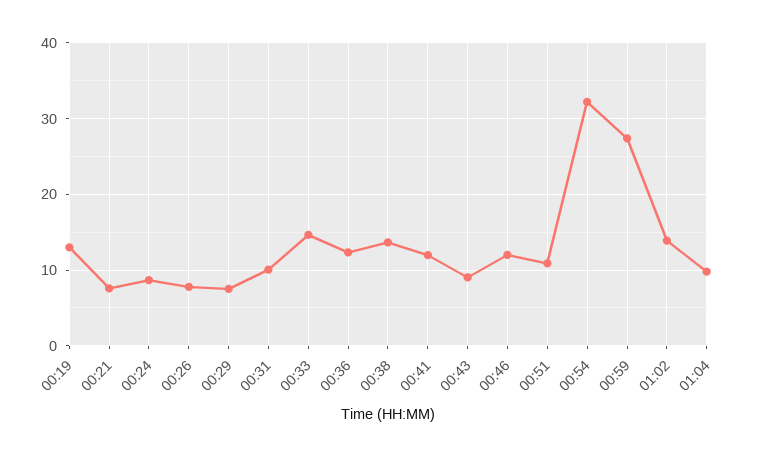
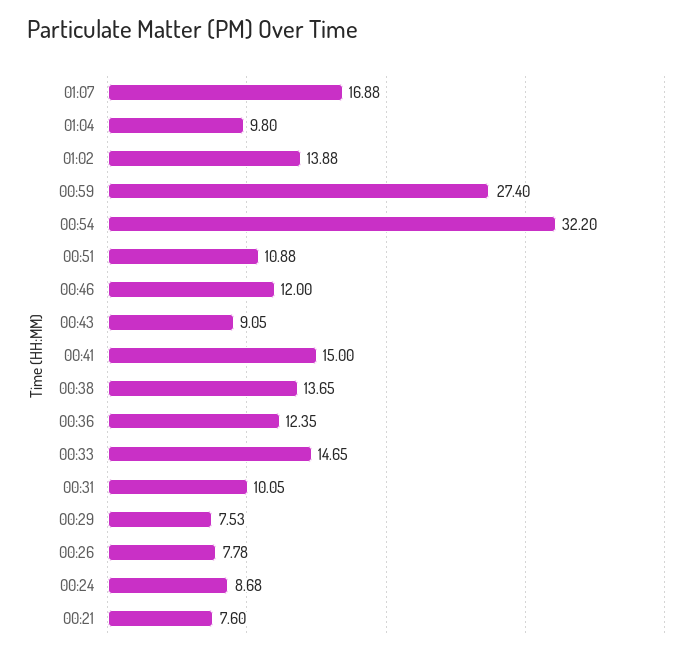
00:19: 13 -> none
00:41: 12 -> 15
01:07: none -> 16.88

